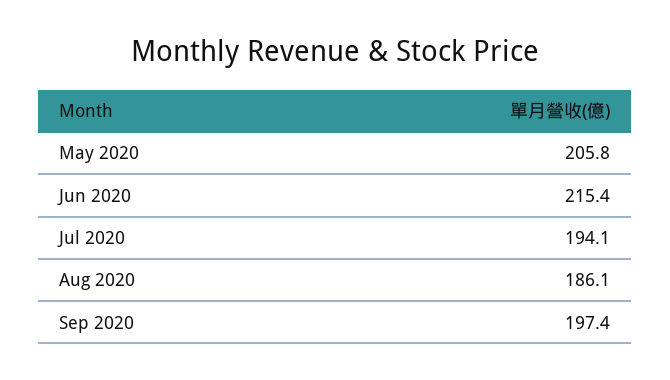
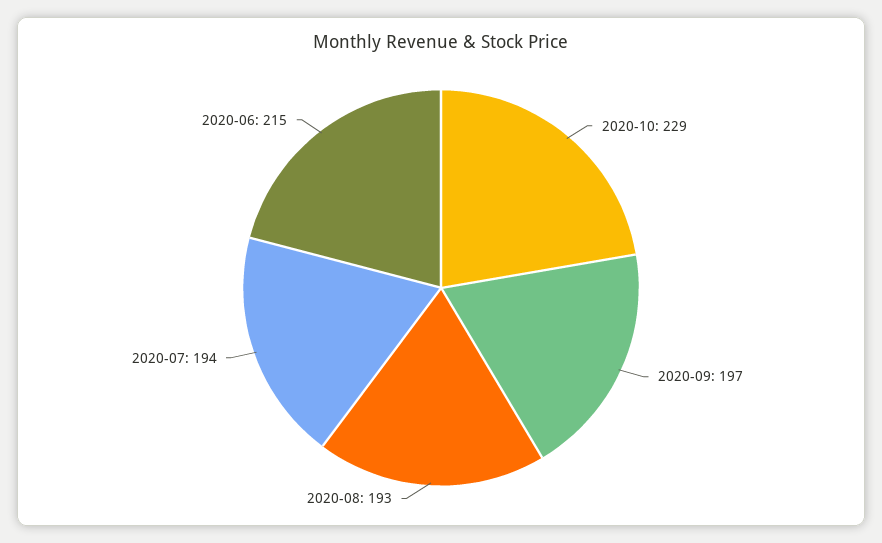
May 2020: 205.8 -> none
Aug 2020: 186.1 -> 193
2020-10: none -> 229

